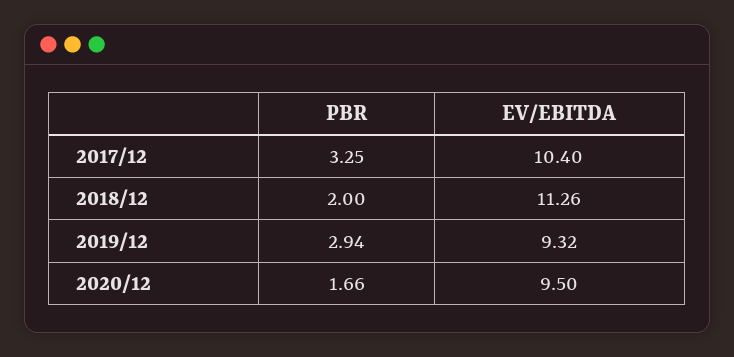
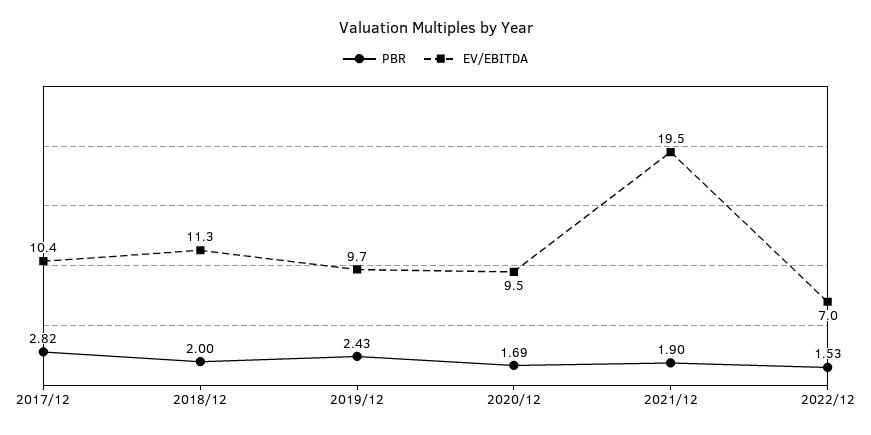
PBR, 2017/12: 3.25 -> 2.82
PBR, 2019/12: 2.94 -> 2.43
EV/EBITDA, 2019/12: 9.32 -> 9.7
PBR, 2020/12: 1.66 -> 1.69
PBR, 2021/12: none -> 1.9
EV/EBITDA, 2021/12: none -> 19.5
PBR, 2022/12: none -> 1.53
EV/EBITDA, 2022/12: none -> 7

